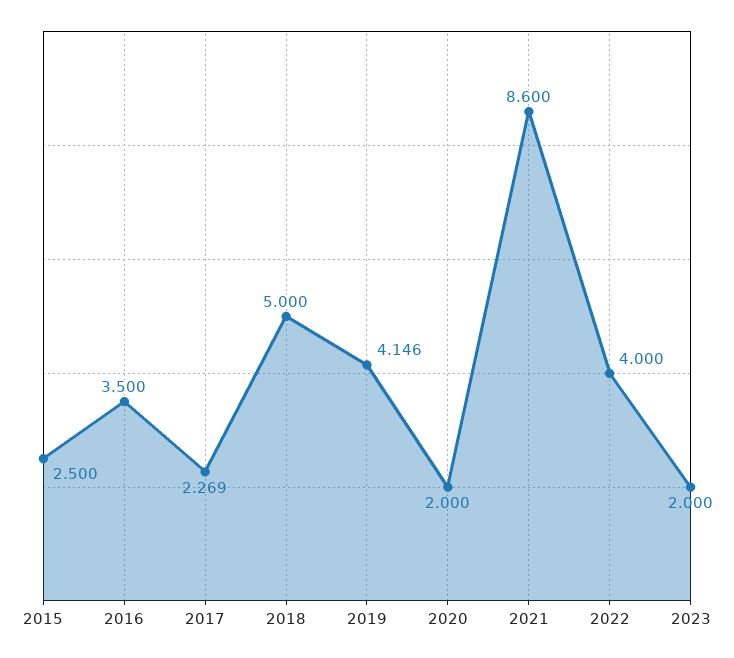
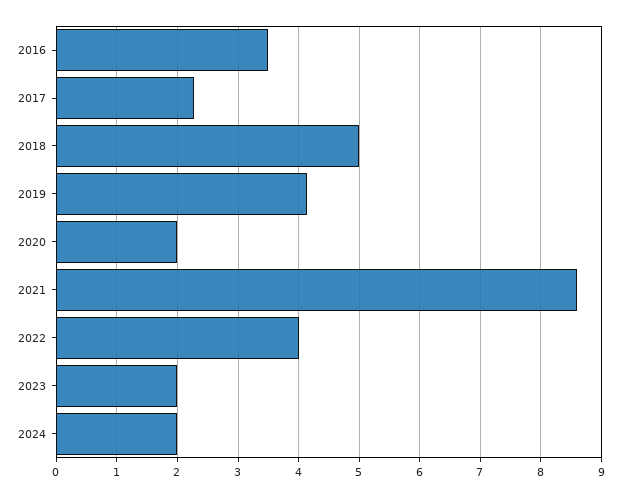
2015: 2.5 -> none
2024: none -> 2

